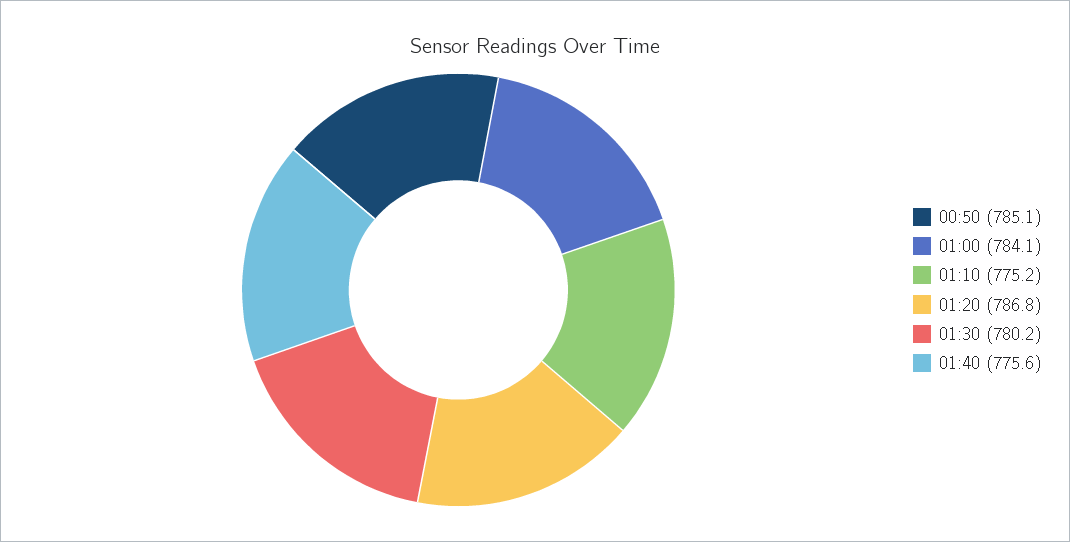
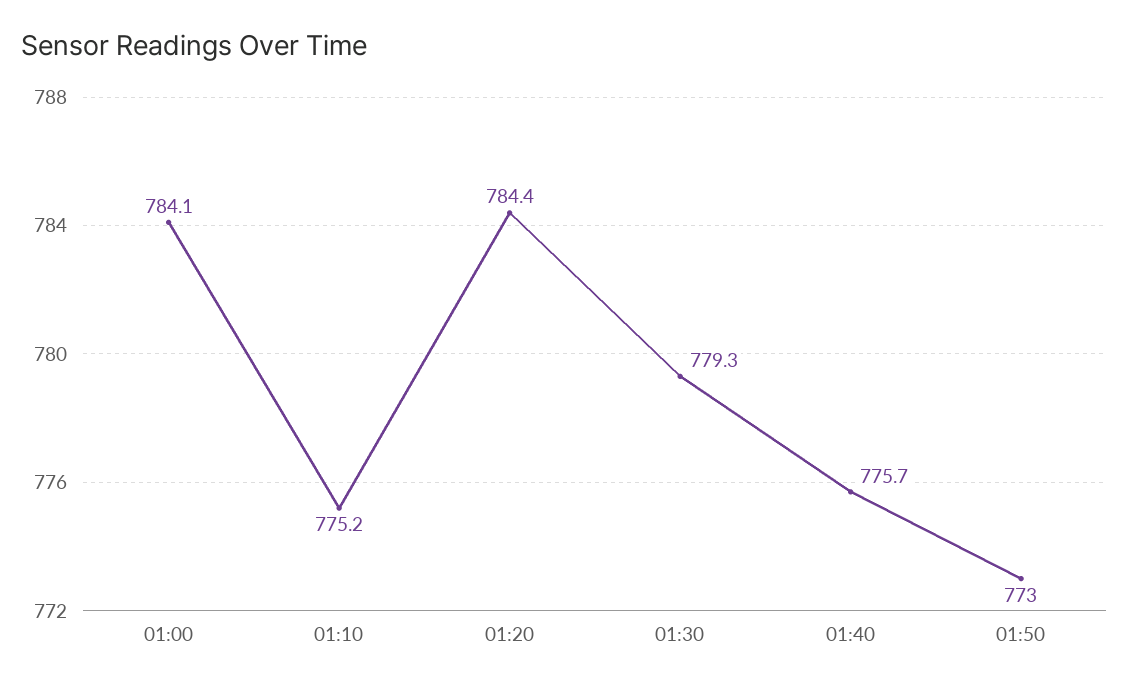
00:50: 785.1 -> none
01:20: 786.8 -> 784.4
01:30: 780.2 -> 779.3
01:40: 775.6 -> 775.7
01:50: none -> 773

